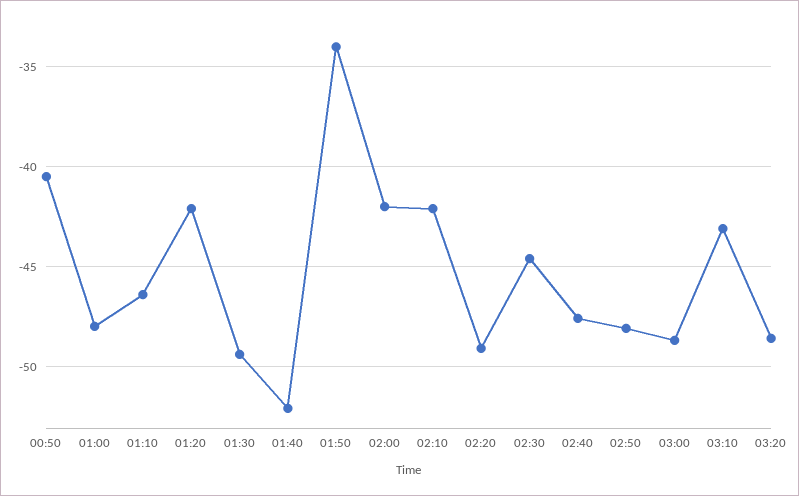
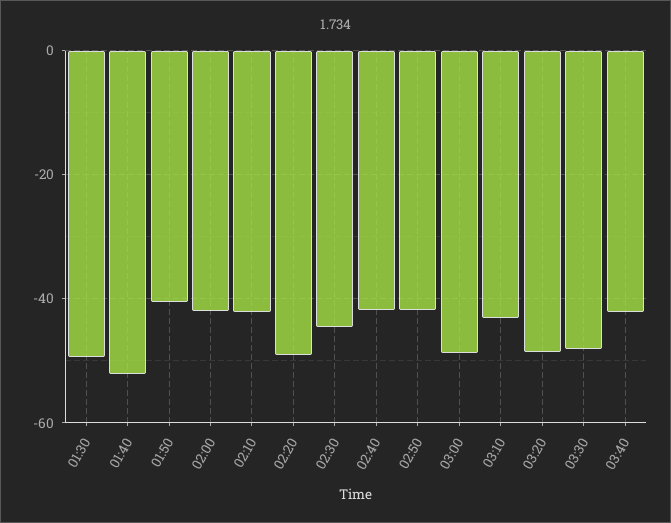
00:50: -40.5 -> none
01:00: -48 -> none
01:10: -46.5 -> none
01:20: -42 -> none
01:50: -34 -> -40
02:40: -47.5 -> -42
02:50: -48 -> -42
03:30: none -> -48
03:40: none -> -42

